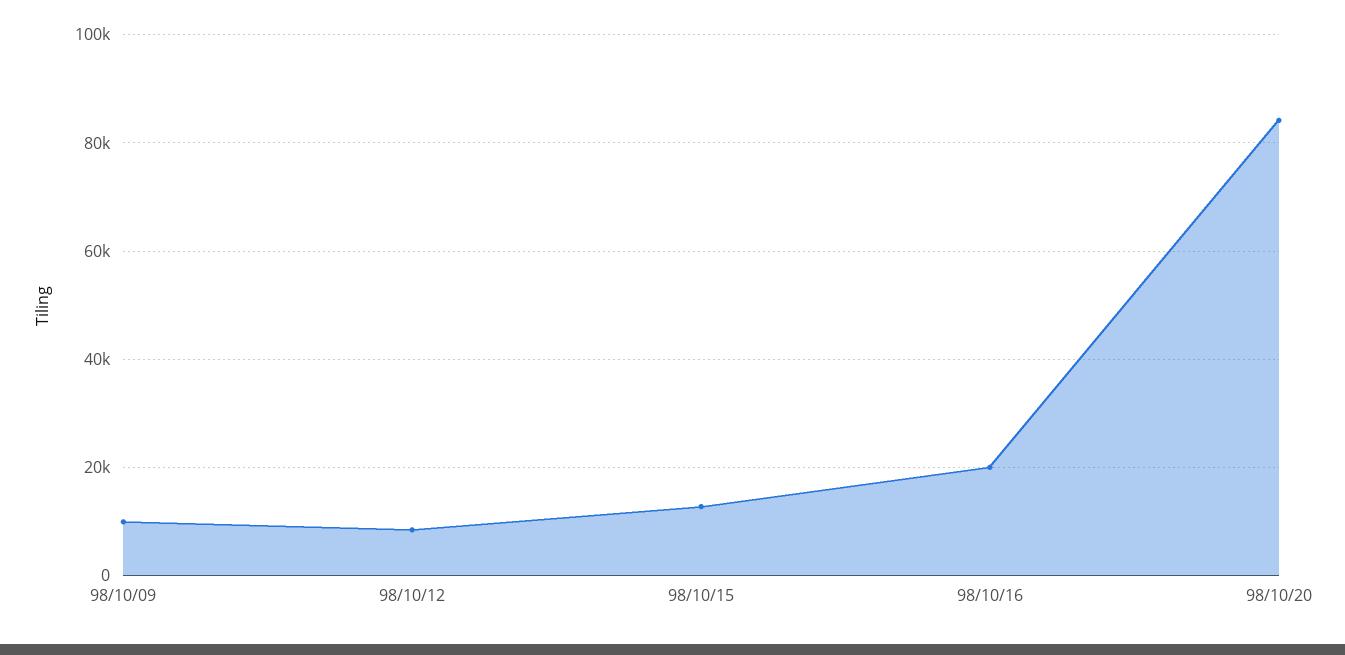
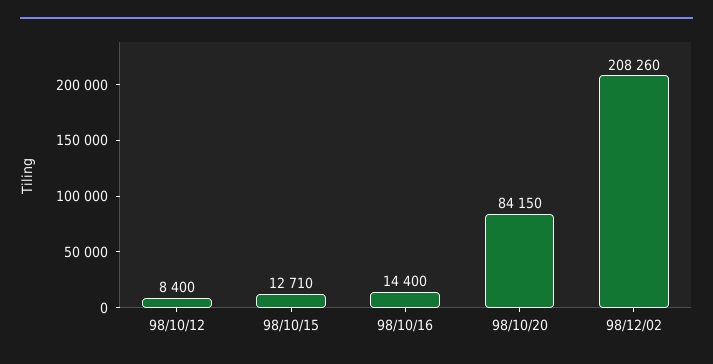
98/10/09: 10000 -> none
98/10/16: 20000 -> 14400
98/12/02: none -> 208260

